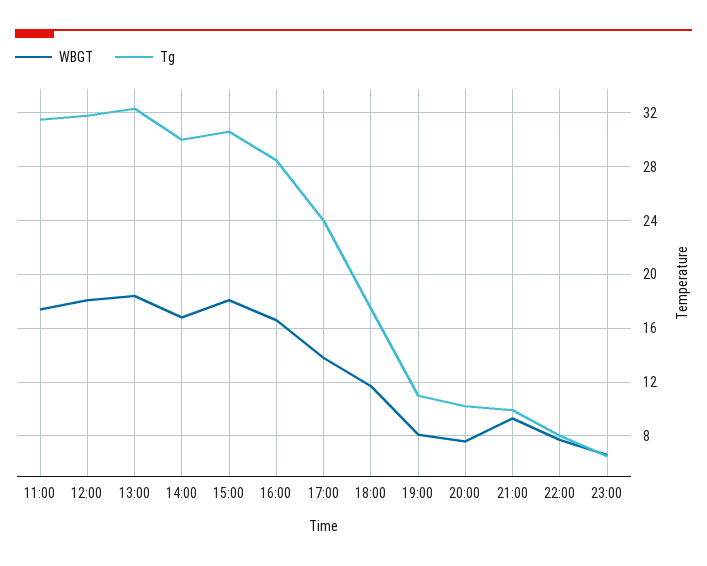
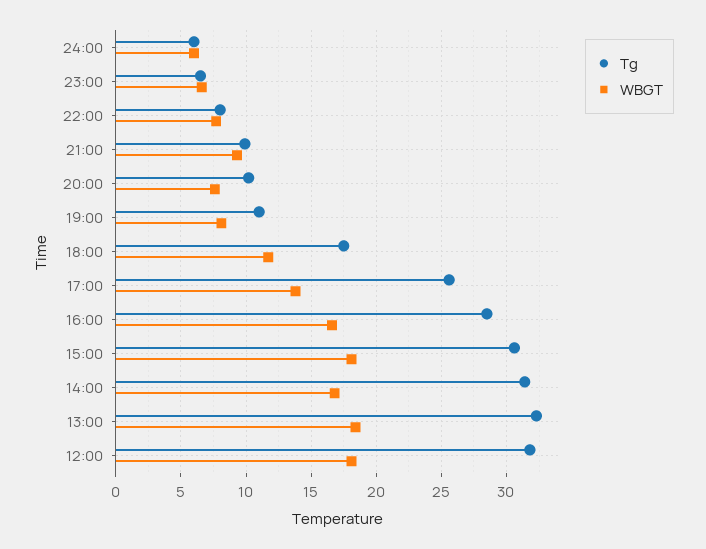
WBGT, 11:00: 17.5 -> none
Tg, 11:00: 31.5 -> none
Tg, 14:00: 30 -> 31.5
Tg, 17:00: 24 -> 25.5
Tg, 24:00: none -> 6
WBGT, 24:00: none -> 6

